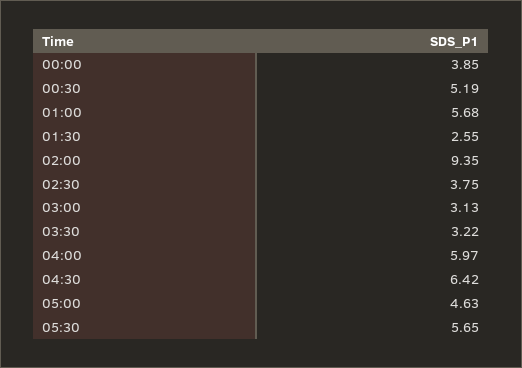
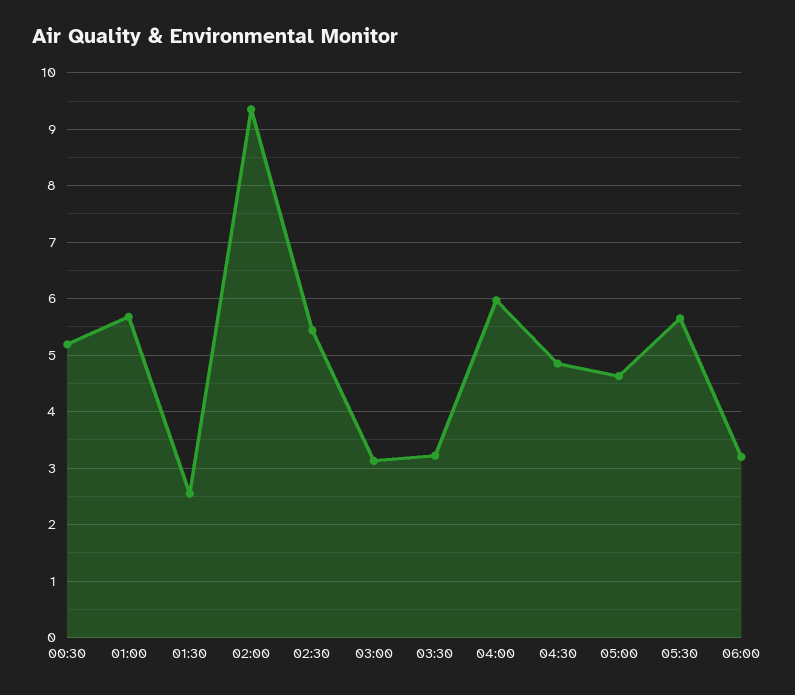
00:00: 3.85 -> none
02:30: 3.75 -> 5.4
04:30: 6.42 -> 4.8
06:00: none -> 3.2

